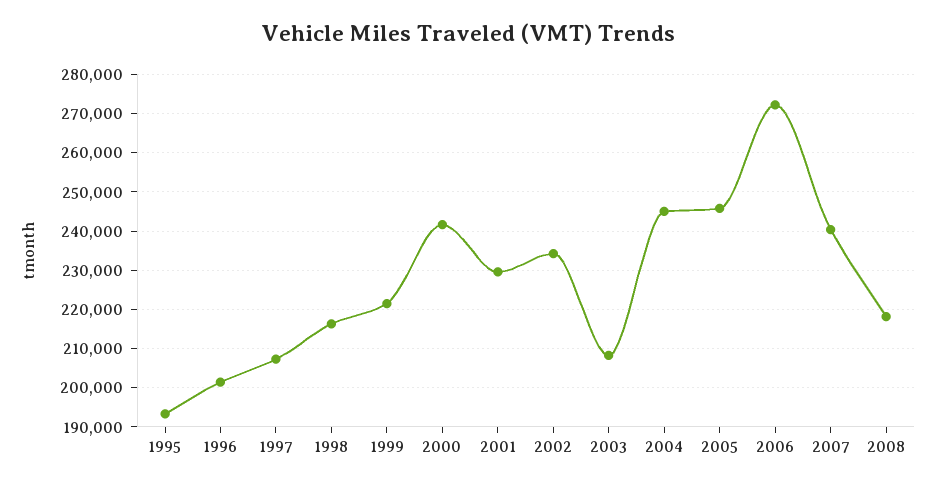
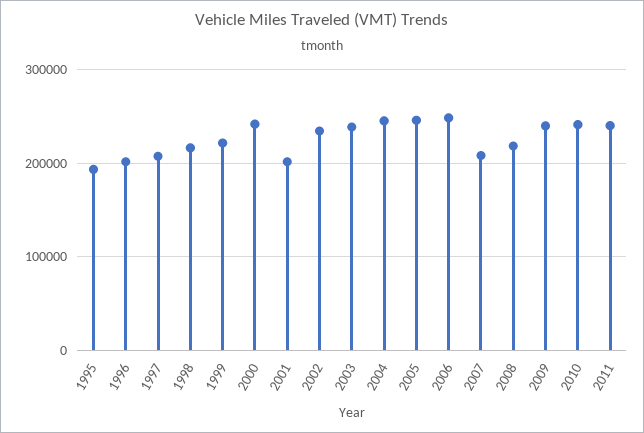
2001: 230000 -> 200000
2003: 208000 -> 240000
2006: 272000 -> 250000
2007: 240000 -> 210000
2009: none -> 240000
2010: none -> 240000
2011: none -> 240000

